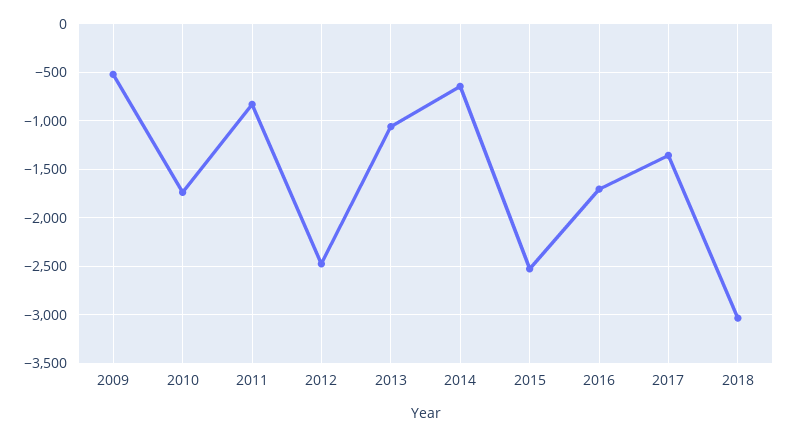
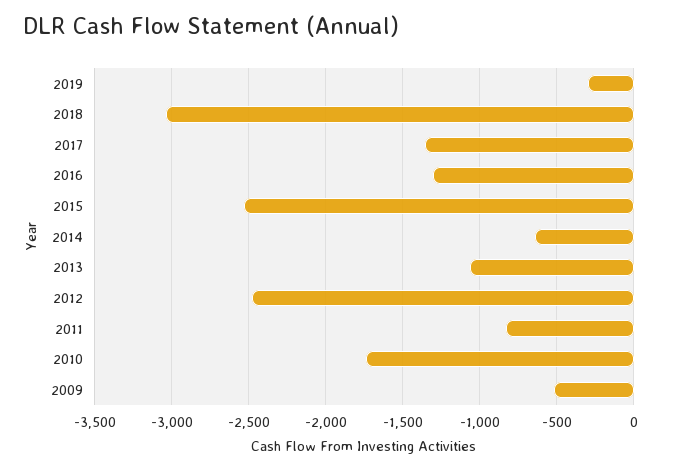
2016: -1700 -> -1300
2019: none -> -300

